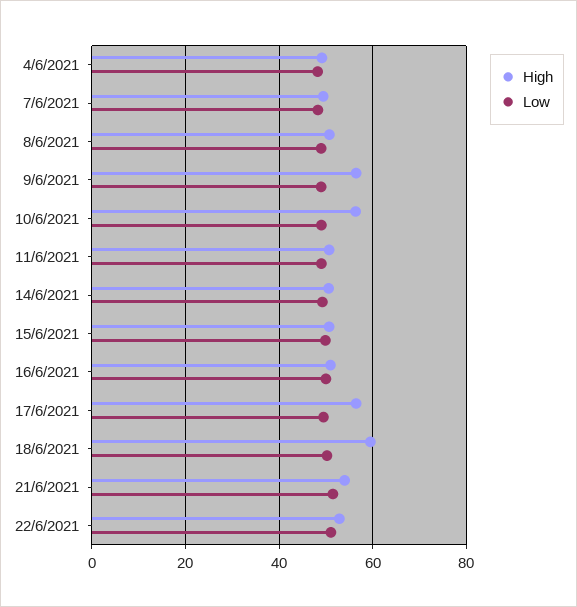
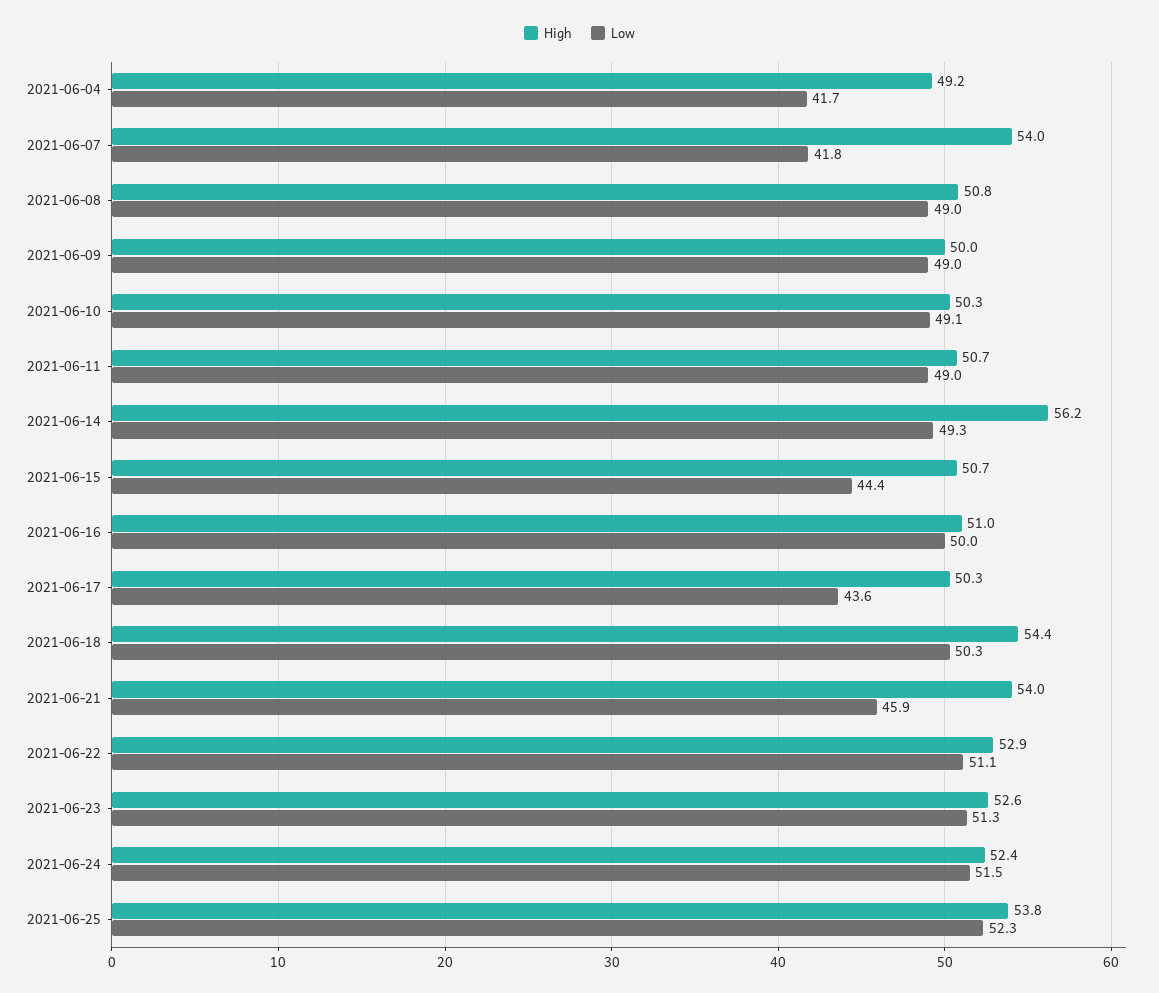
Low, 4/6/2021: 48 -> 41.7
High, 7/6/2021: 50 -> 54
Low, 7/6/2021: 48 -> 41.8
High, 9/6/2021: 56 -> 50
High, 10/6/2021: 56 -> 50.3
High, 14/6/2021: 50 -> 56.2
Low, 15/6/2021: 50 -> 44.4
High, 17/6/2021: 56 -> 50.3
Low, 17/6/2021: 50 -> 43.6
High, 18/6/2021: 60 -> 54.4
Low, 21/6/2021: 52 -> 45.9
High, 2021-06-23: none -> 52.6
Low, 2021-06-23: none -> 51.3
High, 2021-06-24: none -> 52.4
Low, 2021-06-24: none -> 51.5
High, 2021-06-25: none -> 53.8
Low, 2021-06-25: none -> 52.3

